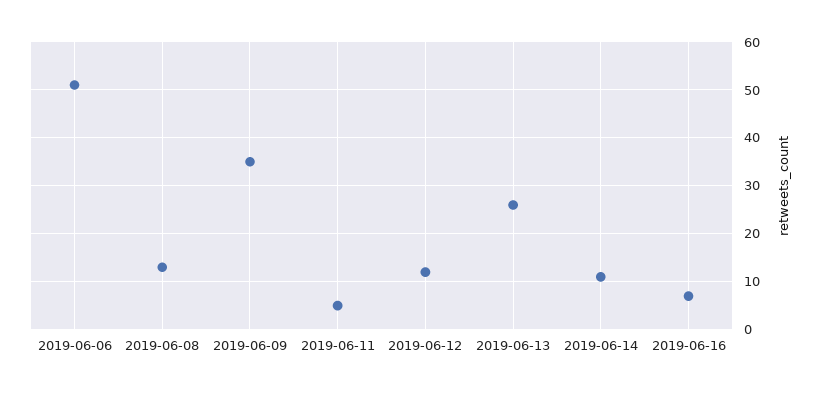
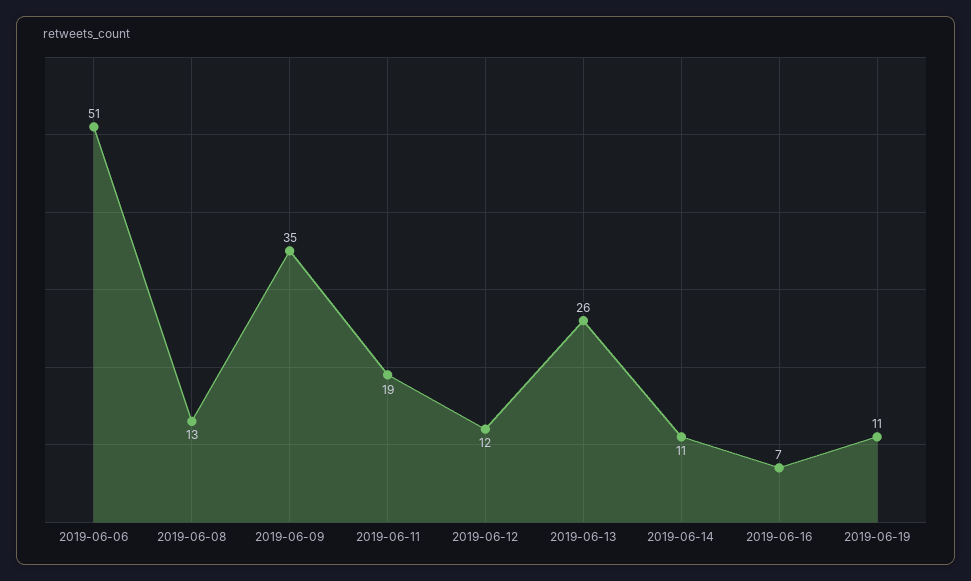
2019-06-11: 5 -> 19
2019-06-19: none -> 11

